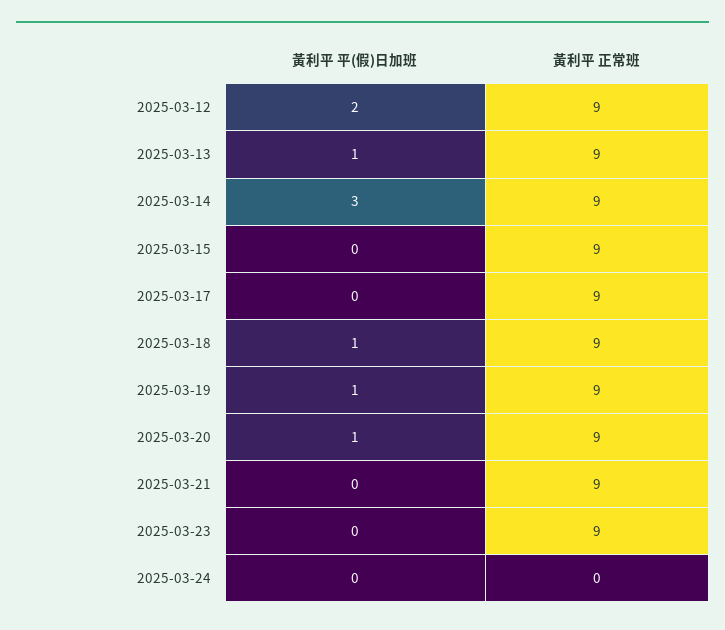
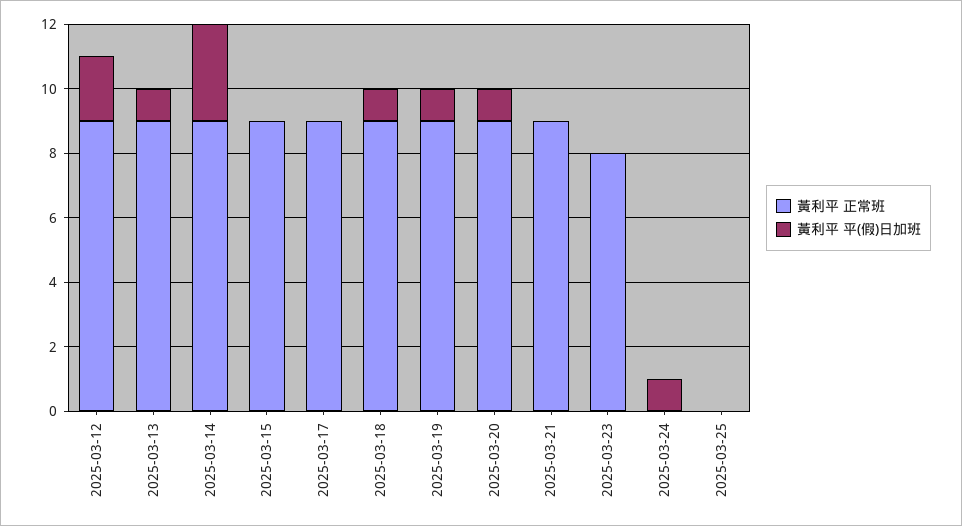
黃利平 正常班, 2025-03-23: 9 -> 8
黃利平 平(假)日加班, 2025-03-24: 0 -> 1
黃利平 正常班, 2025-03-25: none -> 0
黃利平 平(假)日加班, 2025-03-25: none -> 0

